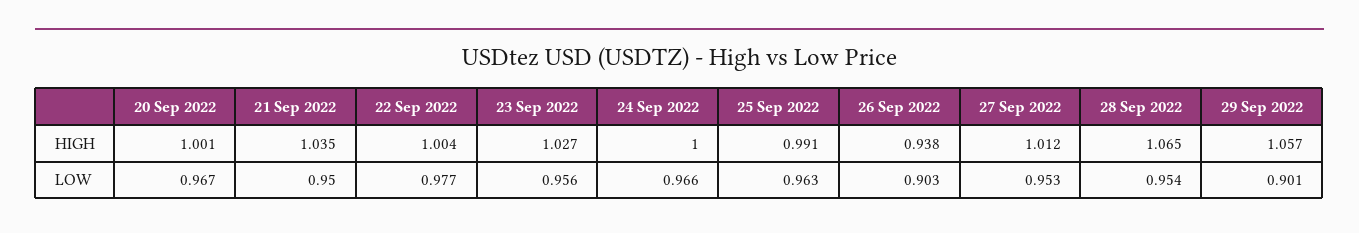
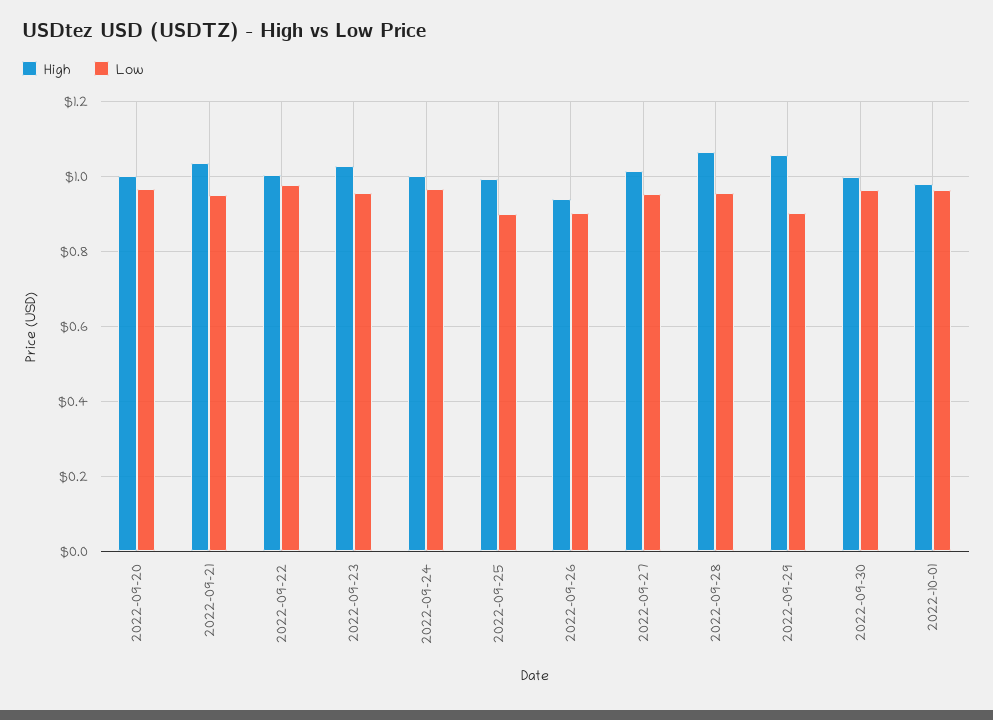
LOW, 25 Sep 2022: 0.963 -> 0.9
HIGH, 2022-09-30: none -> 1
LOW, 2022-09-30: none -> 0.96
HIGH, 2022-10-01: none -> 0.98
LOW, 2022-10-01: none -> 0.96

